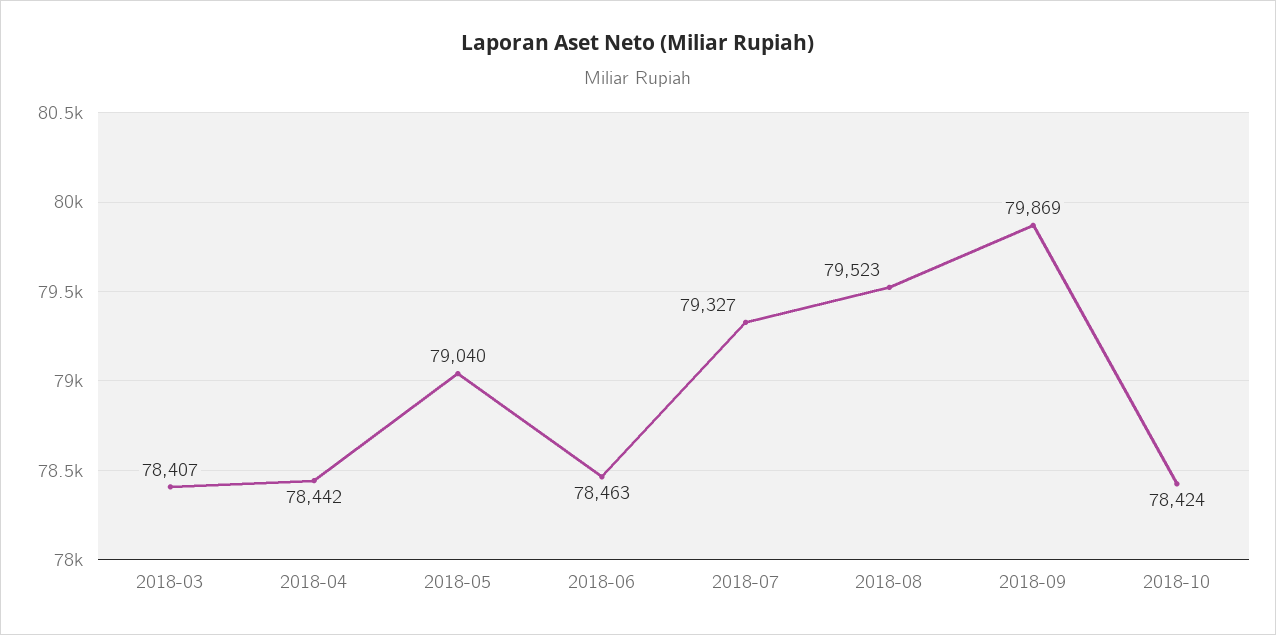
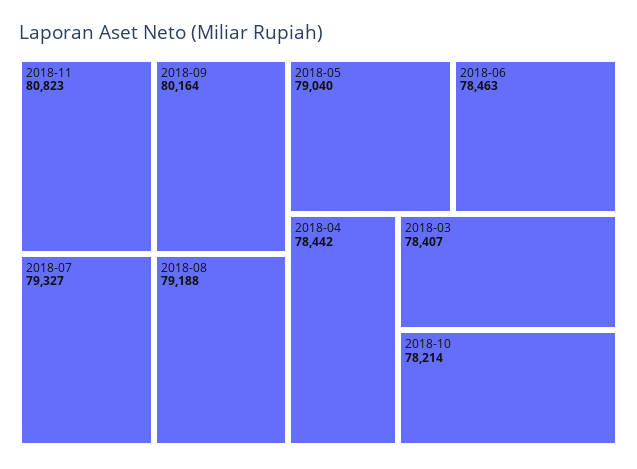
2018-08: 79523 -> 79188
2018-09: 79869 -> 80164
2018-10: 78424 -> 78214
2018-11: none -> 80823

